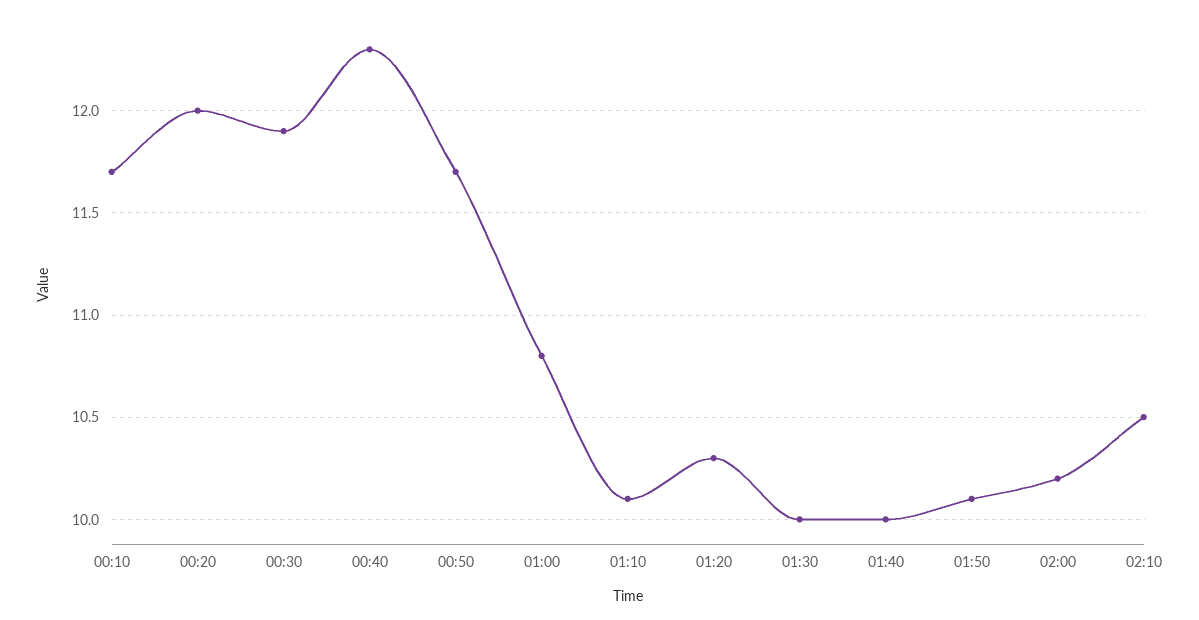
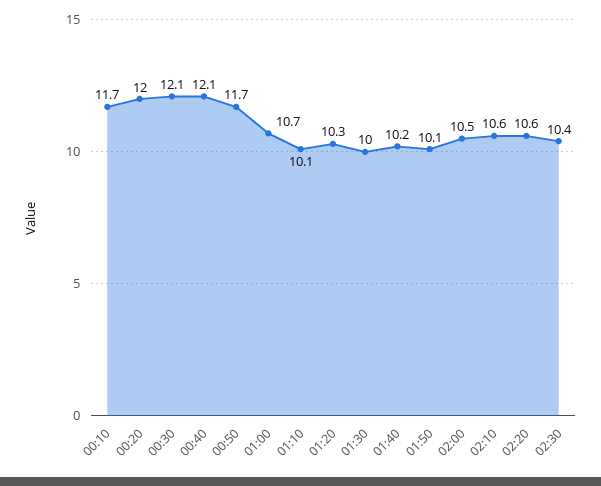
00:30: 11.9 -> 12.1
00:40: 12.3 -> 12.1
01:00: 10.8 -> 10.7
01:40: 10 -> 10.2
02:00: 10.2 -> 10.5
02:10: 10.5 -> 10.6
02:20: none -> 10.6
02:30: none -> 10.4

